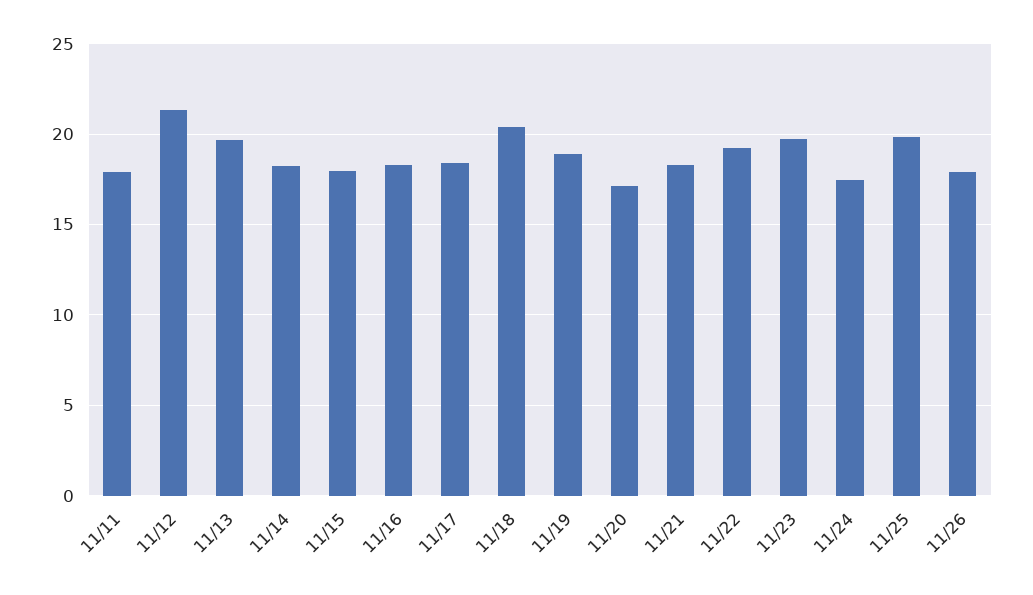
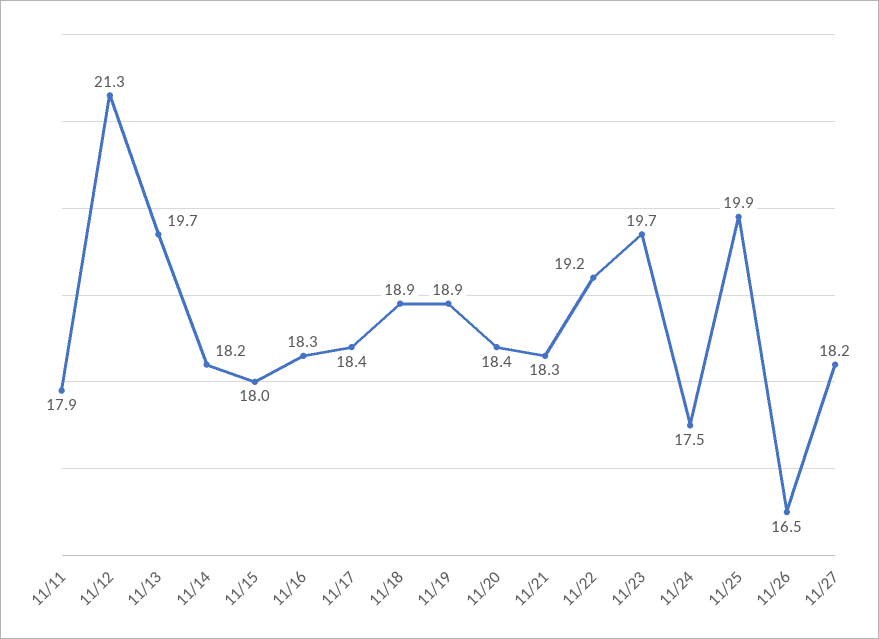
11/18: 20.5 -> 18.9
11/20: 17 -> 18.4
11/26: 18 -> 16.5
11/27: none -> 18.2

